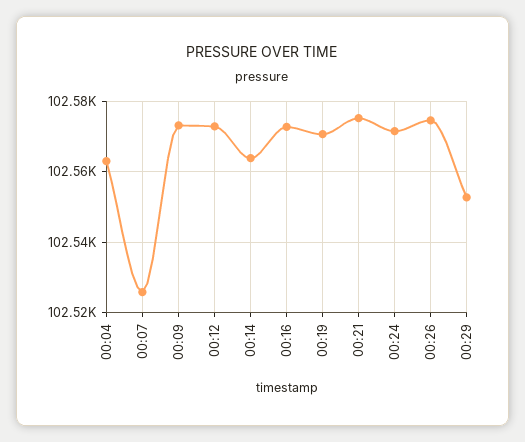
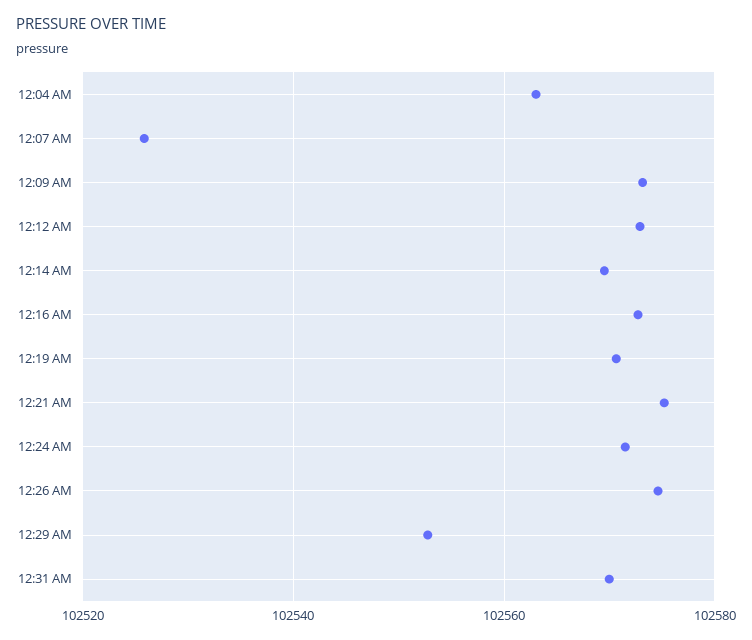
00:14: 102564 -> 102570
12:31 AM: none -> 102570

